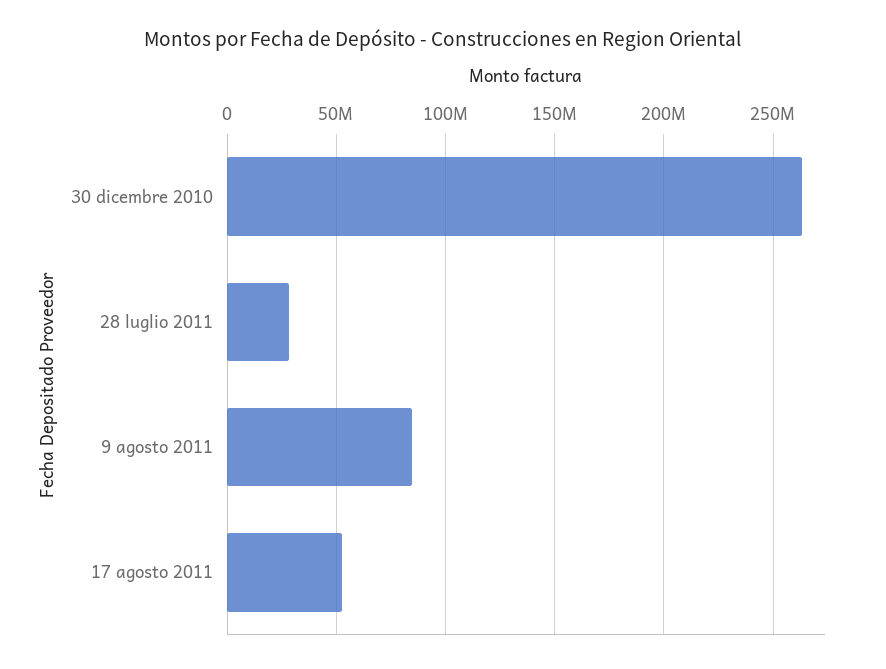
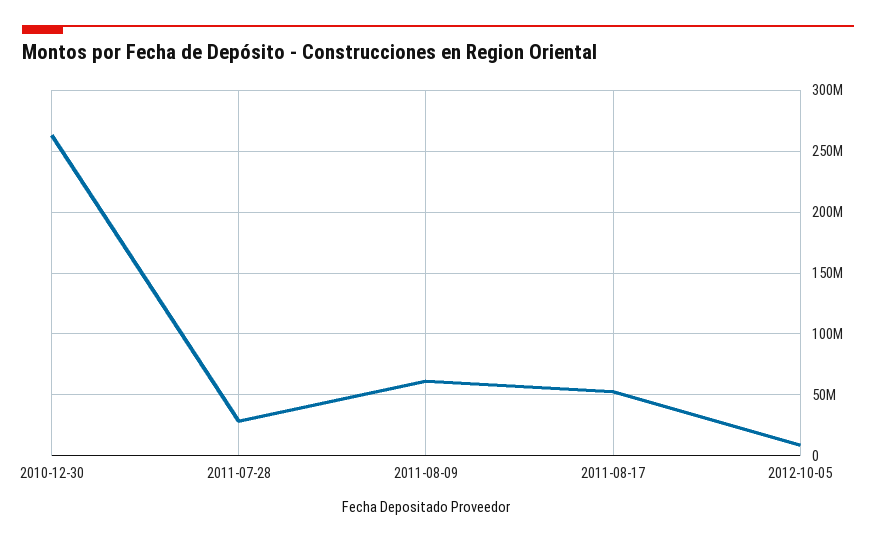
9 agosto 2011: 85000000 -> 60000000
2012-10-05: none -> 10000000

